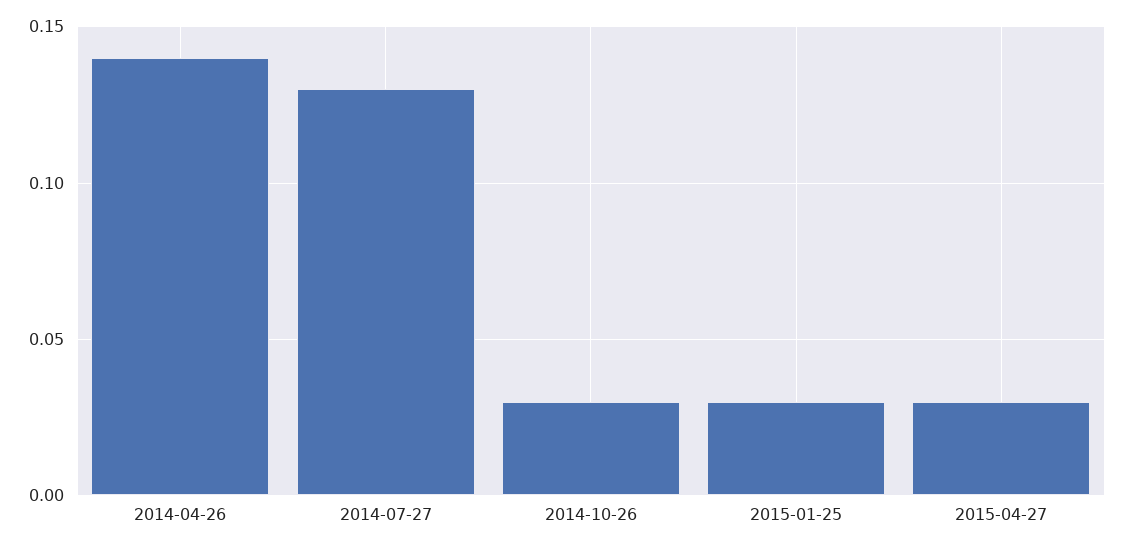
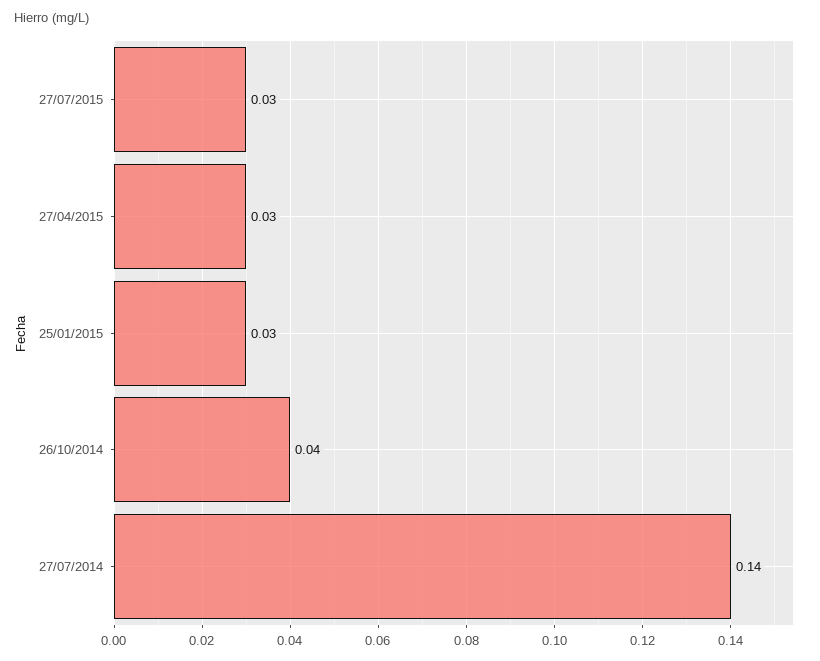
2014-04-26: 0.14 -> none
2014-07-27: 0.13 -> 0.14
2014-10-26: 0.03 -> 0.04
27/07/2015: none -> 0.03

